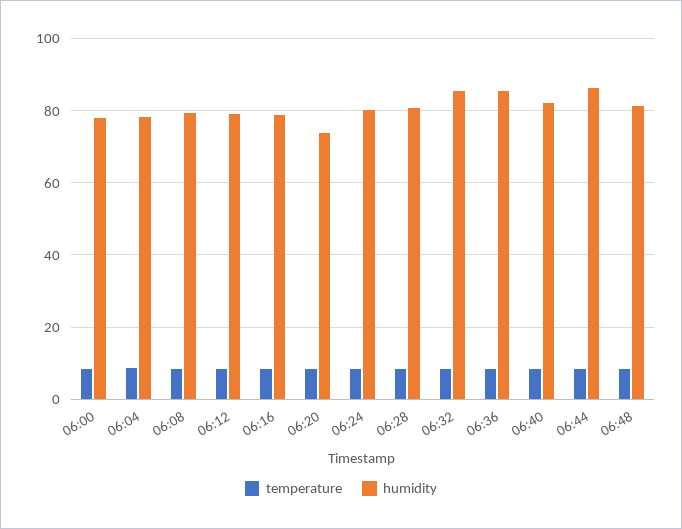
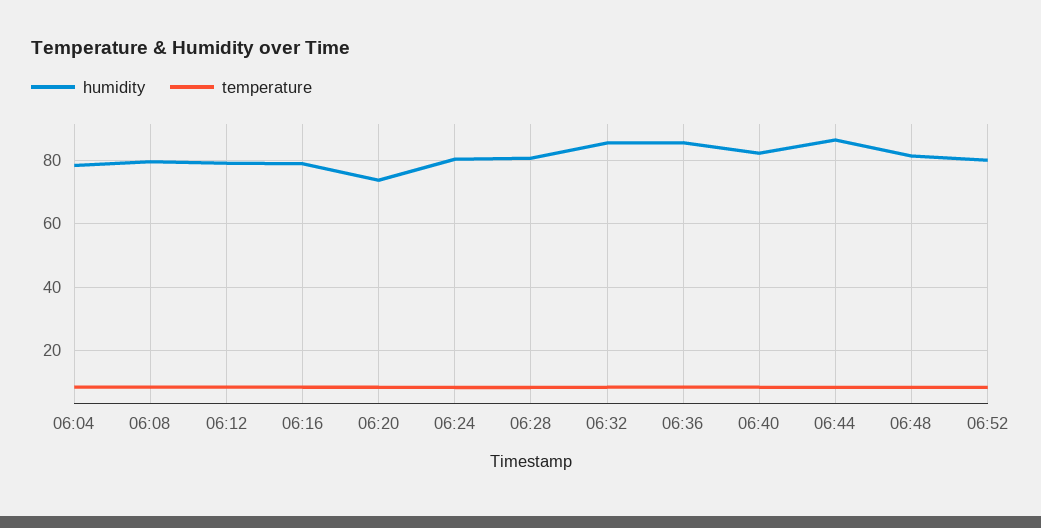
temperature, 06:00: 8 -> none
humidity, 06:00: 78 -> none
humidity, 06:52: none -> 80
temperature, 06:52: none -> 8

